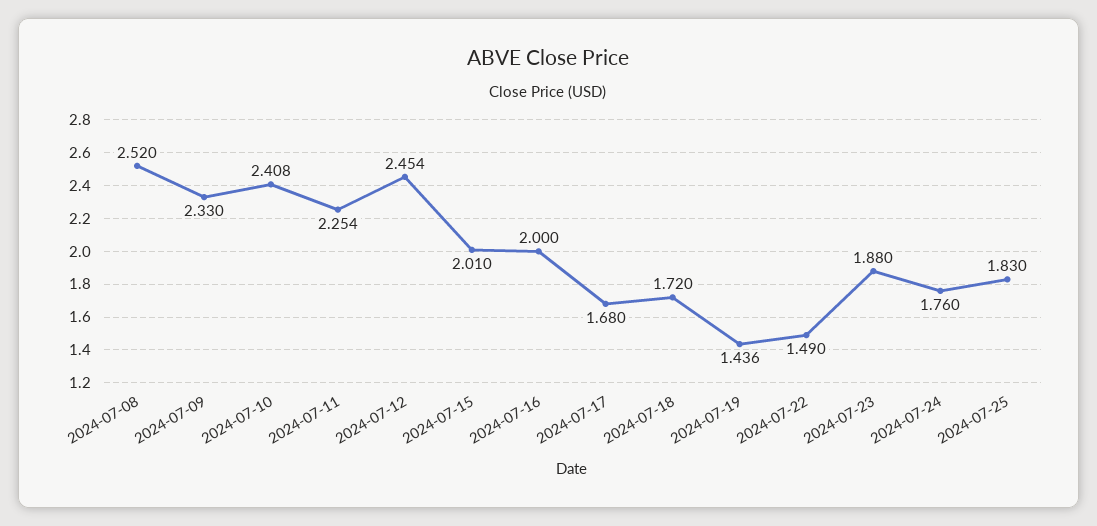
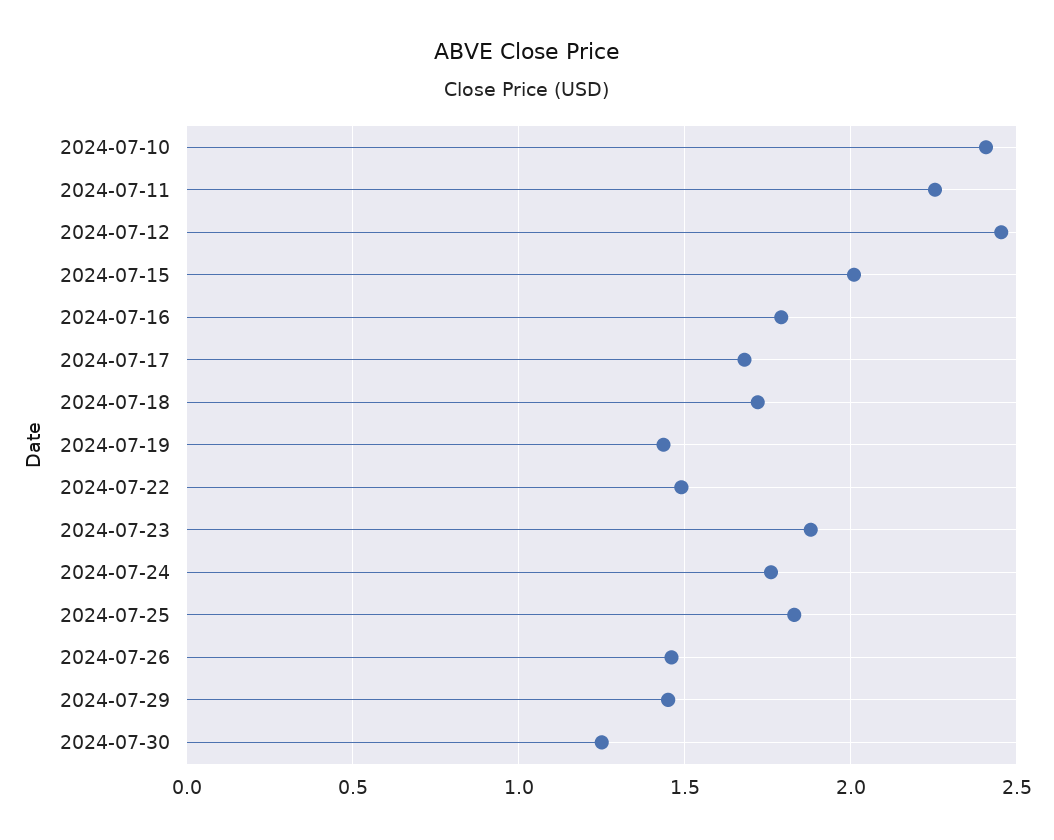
2024-07-08: 2.52 -> none
2024-07-09: 2.33 -> none
2024-07-16: 2 -> 1.8
2024-07-26: none -> 1.45
2024-07-29: none -> 1.45
2024-07-30: none -> 1.25

